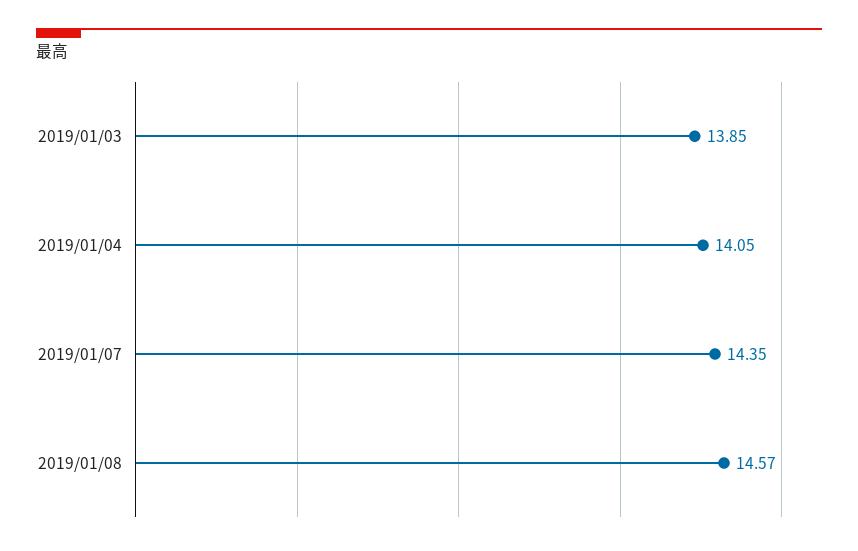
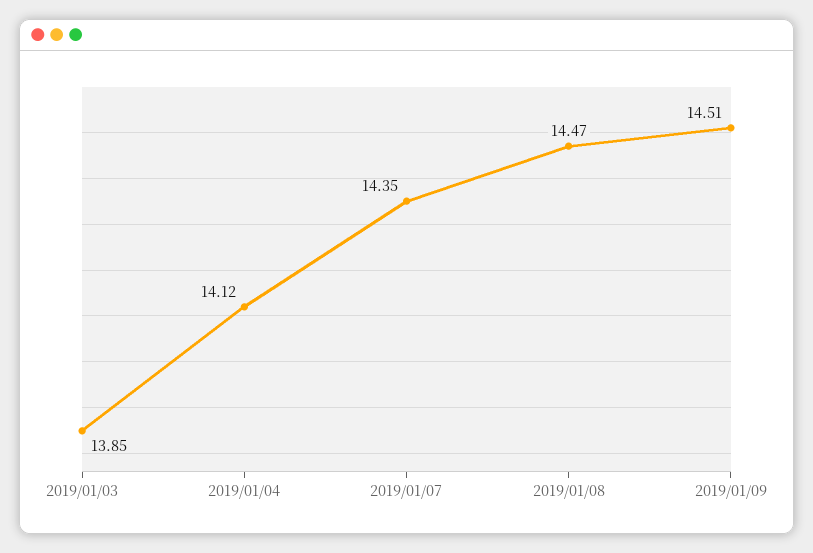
2019/01/04: 14.05 -> 14.12
2019/01/08: 14.57 -> 14.47
2019/01/09: none -> 14.51

